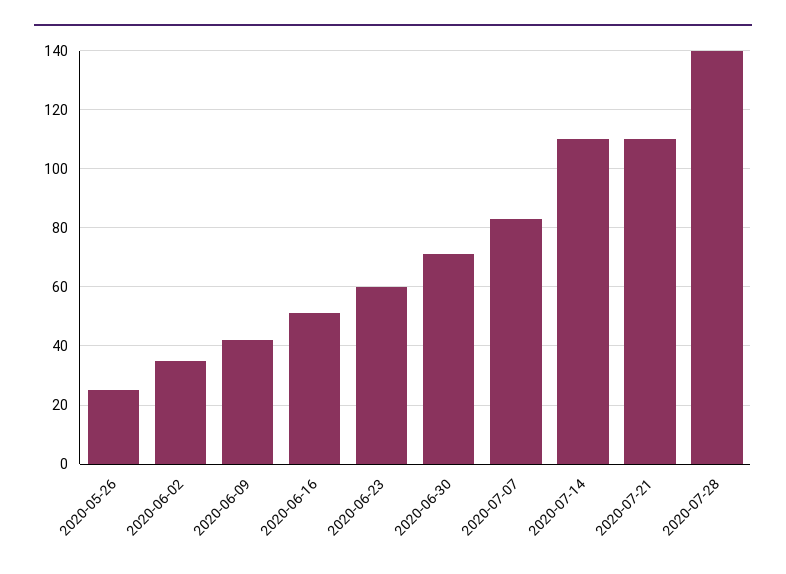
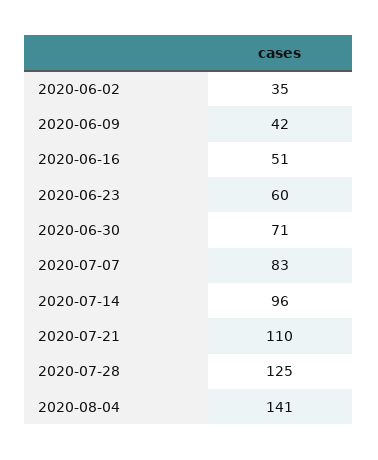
2020-05-26: 25 -> none
2020-07-14: 110 -> 96
2020-07-28: 140 -> 125
2020-08-04: none -> 141

